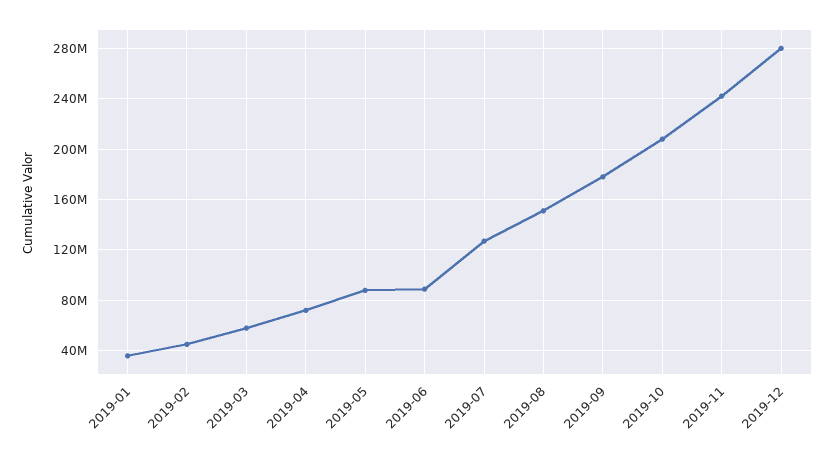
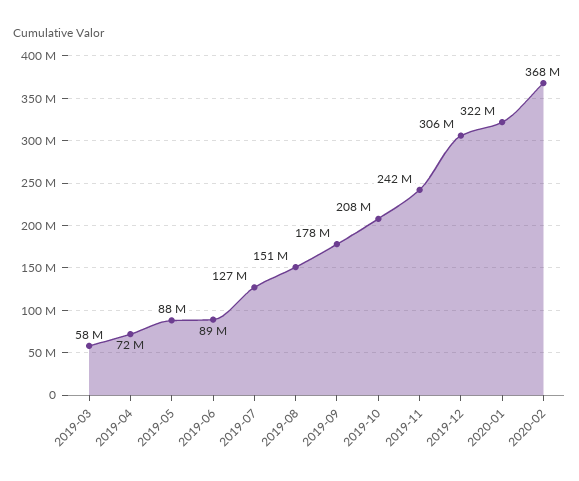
2019-01: 35000000 -> none
2019-02: 45000000 -> none
2019-12: 280000000 -> 306000000
2020-01: none -> 322000000
2020-02: none -> 368000000

